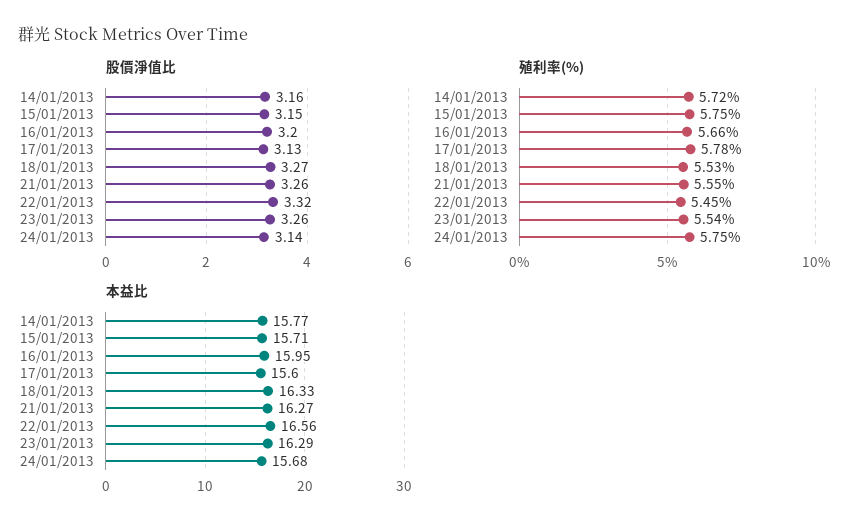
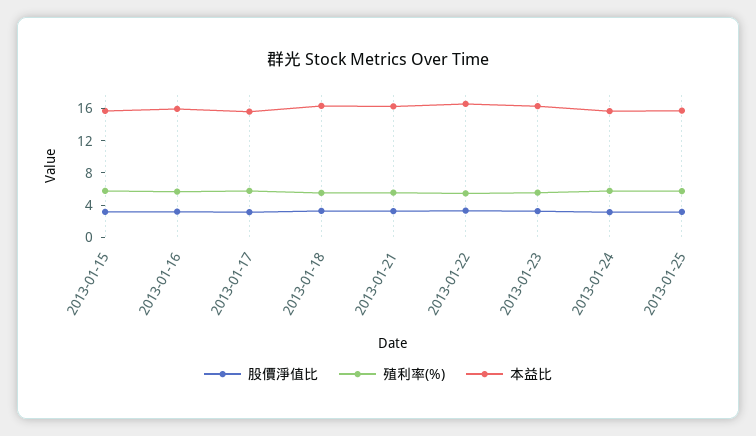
股價淨值比, 14/01/2013: 3.16 -> none
殖利率(%), 14/01/2013: 5.72 -> none
本益比, 14/01/2013: 15.77 -> none
股價淨值比, 2013-01-25: none -> 3
殖利率(%), 2013-01-25: none -> 6
本益比, 2013-01-25: none -> 16

